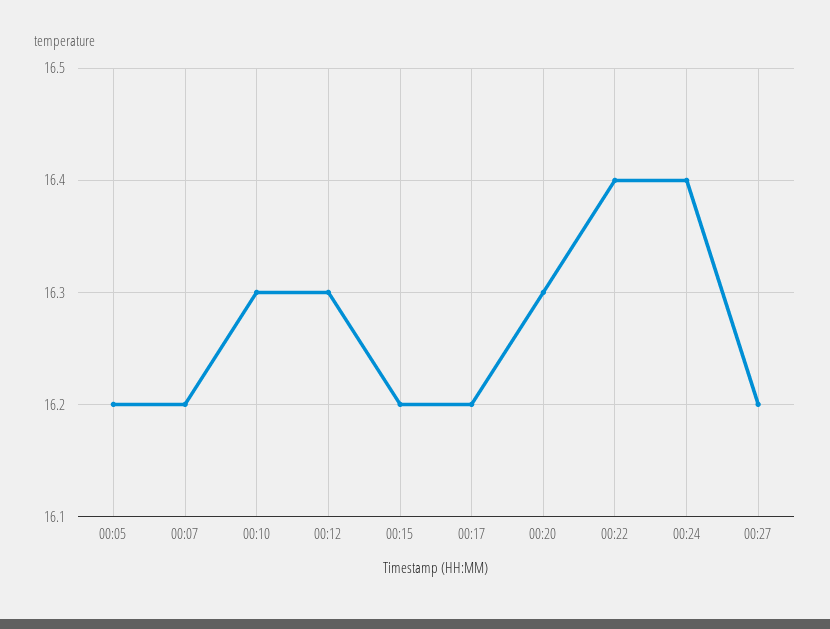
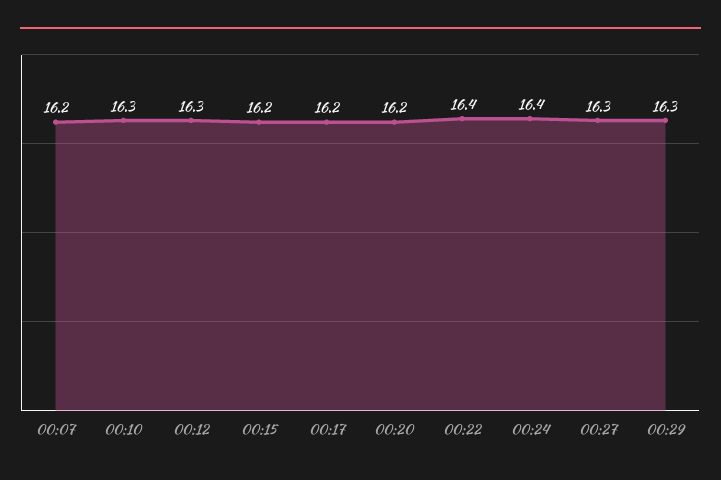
00:05: 16.2 -> none
00:20: 16.3 -> 16.2
00:27: 16.2 -> 16.3
00:29: none -> 16.3

